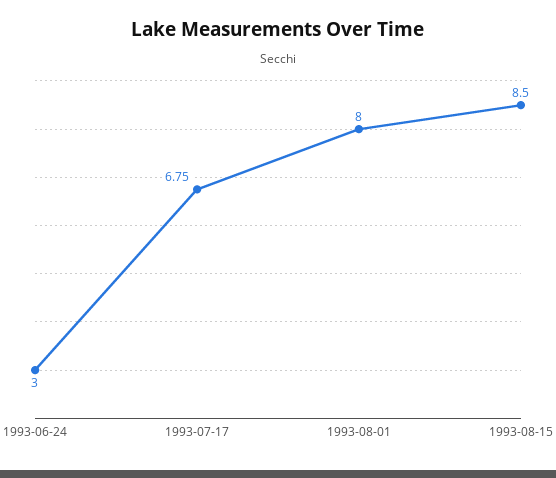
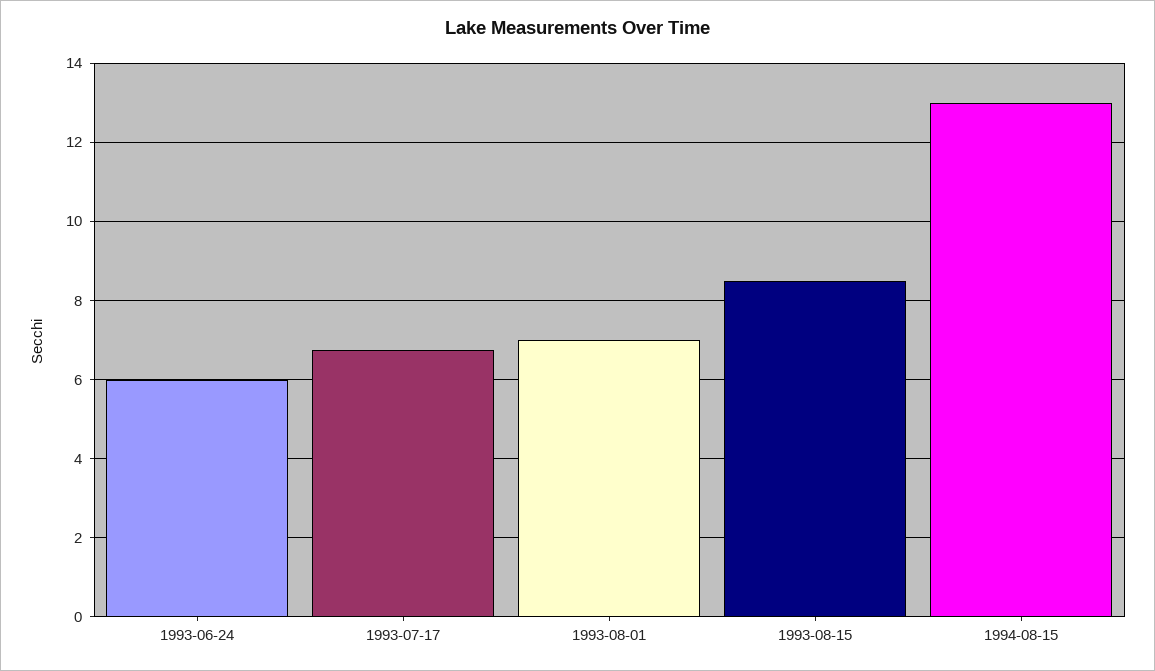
1993-06-24: 3 -> 6
1993-08-01: 8 -> 7
1994-08-15: none -> 13

